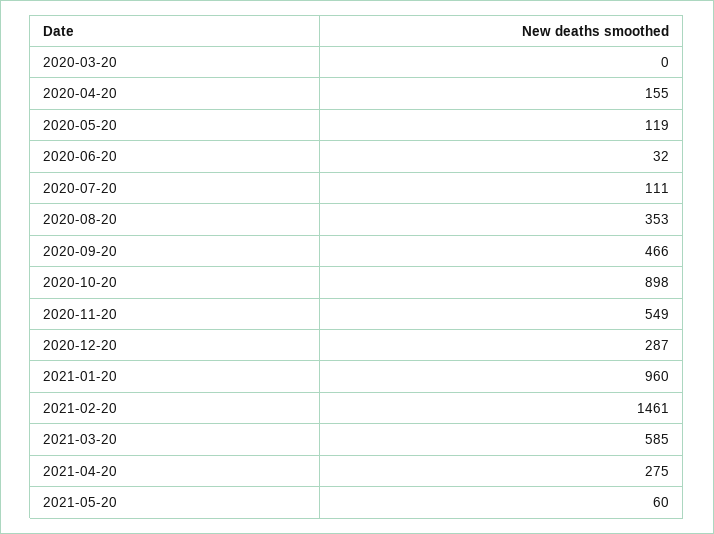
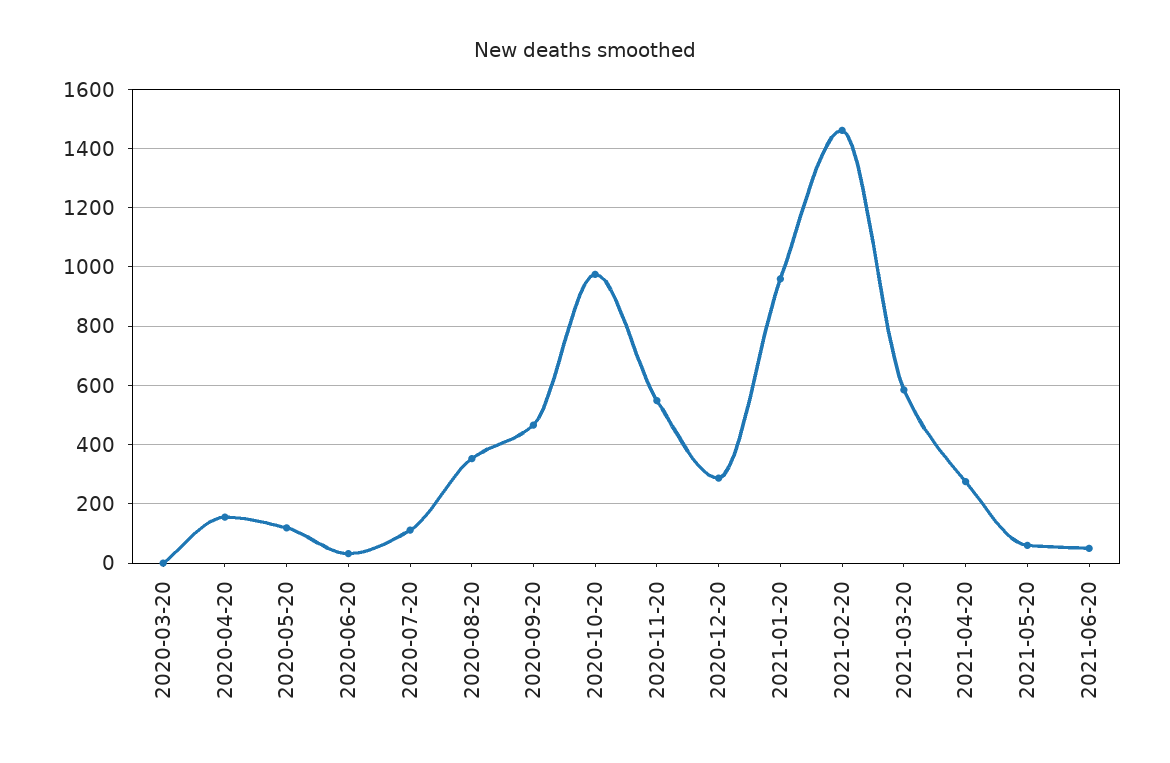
2020-10-20: 898 -> 975
2021-06-20: none -> 50

